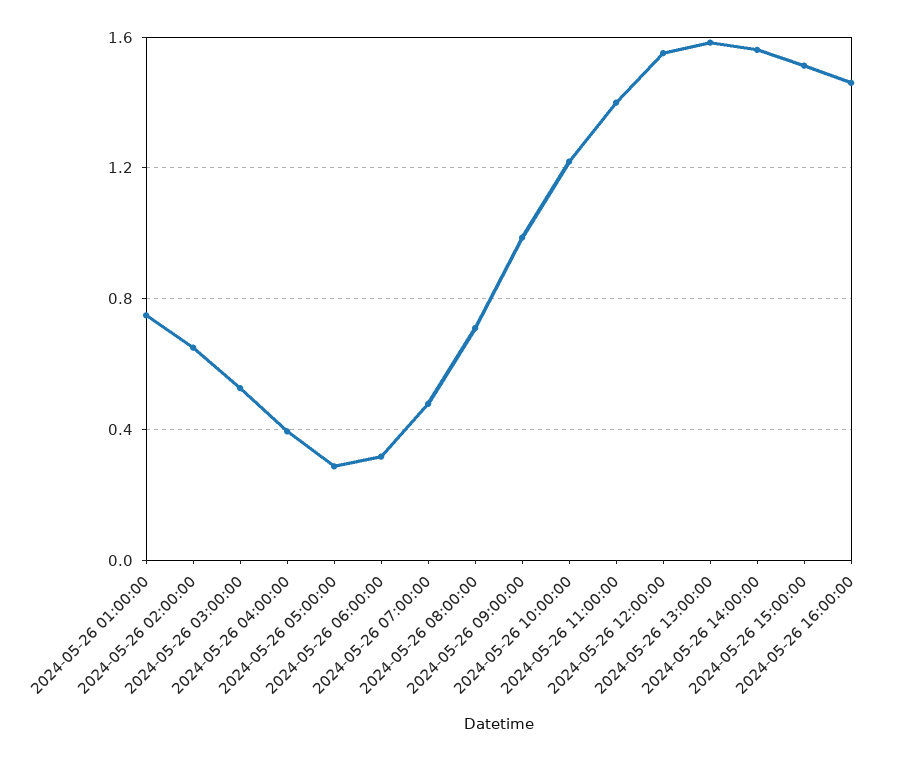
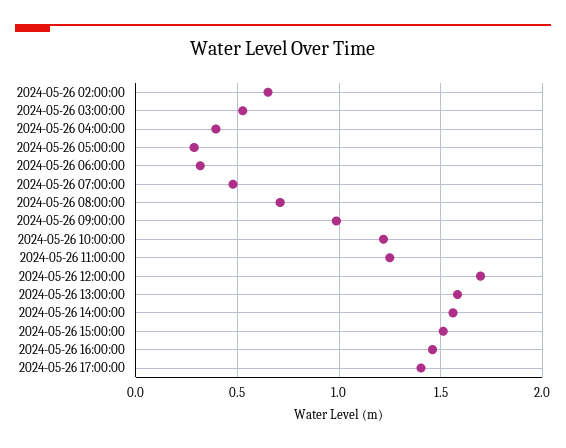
2024-05-26 01:00:00: 0.75 -> none
2024-05-26 11:00:00: 1.4 -> 1.25
2024-05-26 12:00:00: 1.55 -> 1.7
2024-05-26 17:00:00: none -> 1.4

